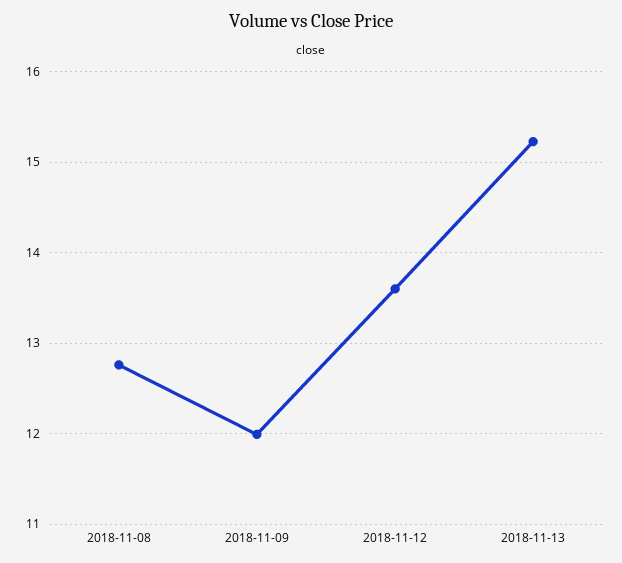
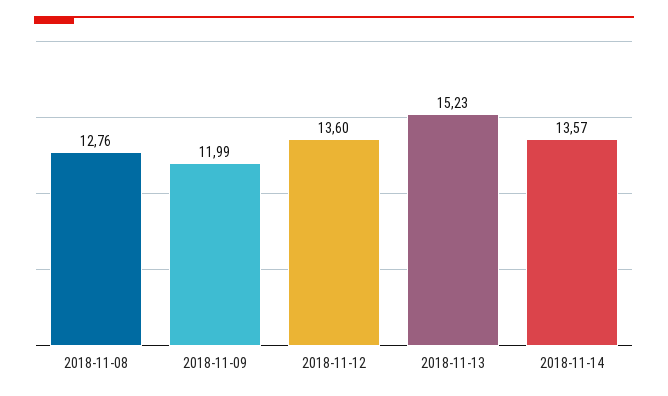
2018-11-14: none -> 13.57

